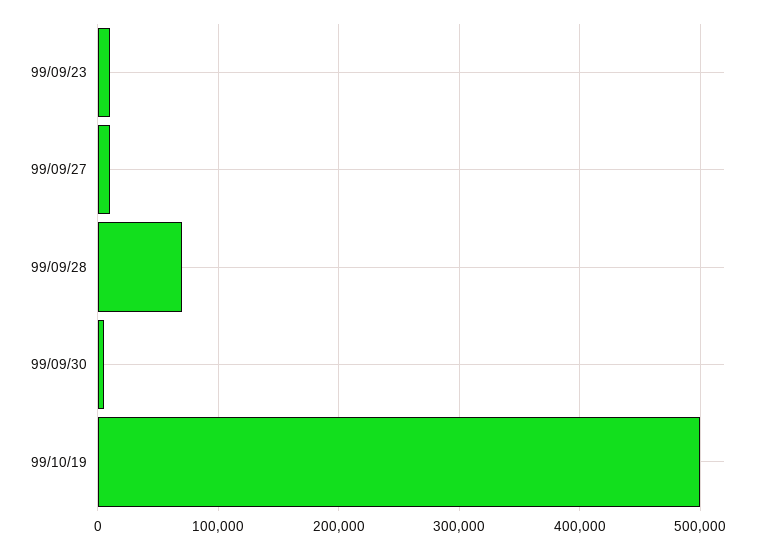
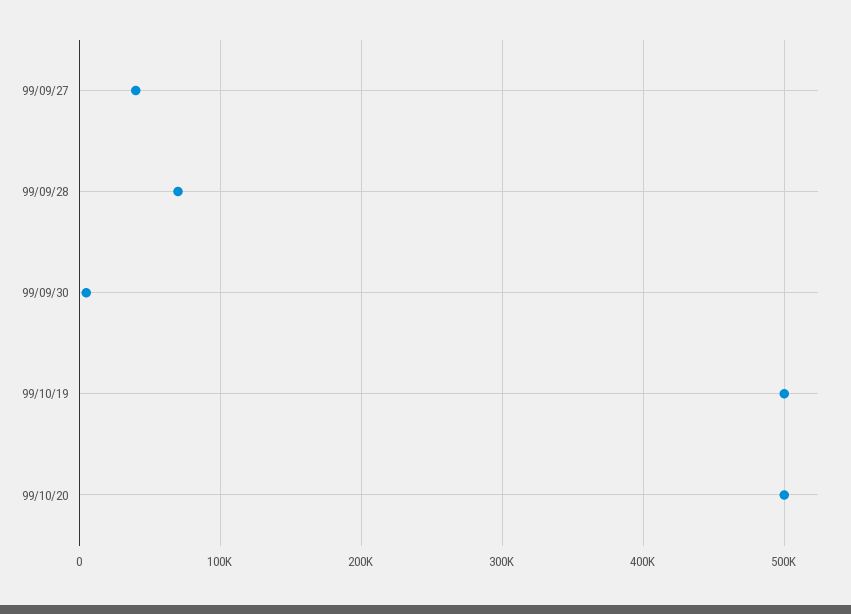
99/09/23: 10000 -> none
99/09/27: 10000 -> 40000
99/10/20: none -> 500000

